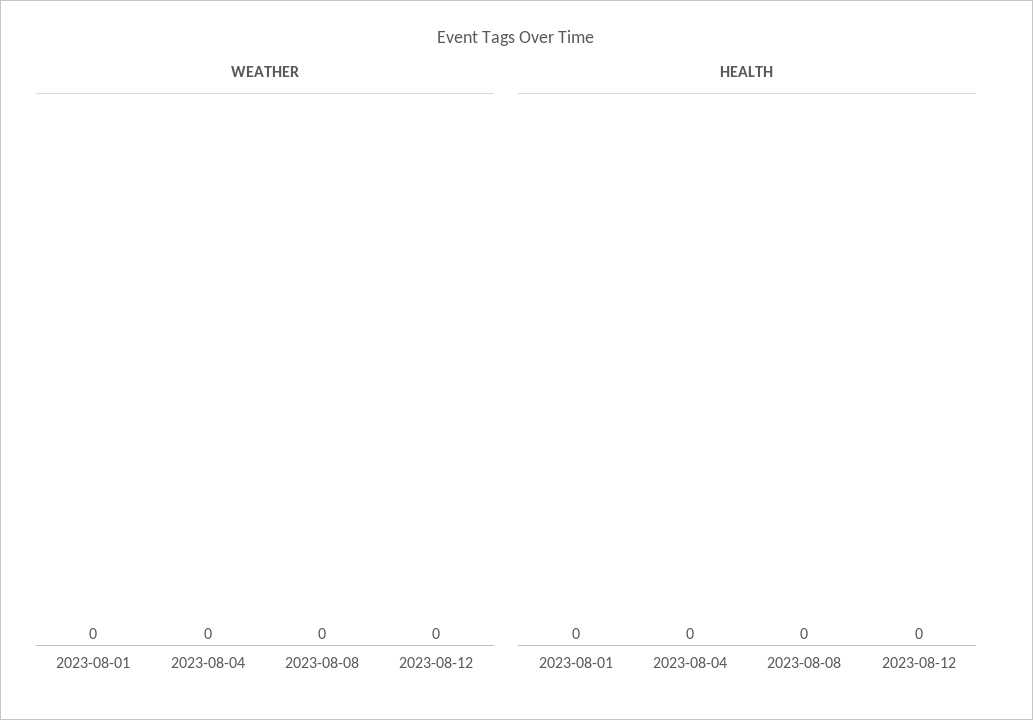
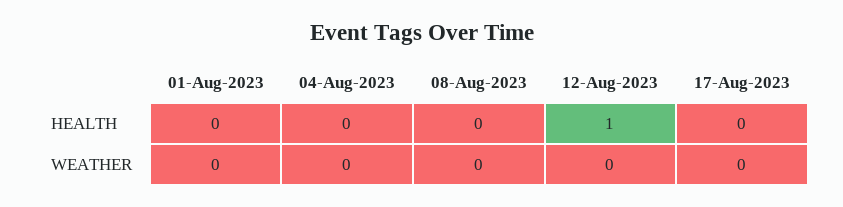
HEALTH, 2023-08-12: 0 -> 1
HEALTH, 17-Aug-2023: none -> 0
WEATHER, 17-Aug-2023: none -> 0

